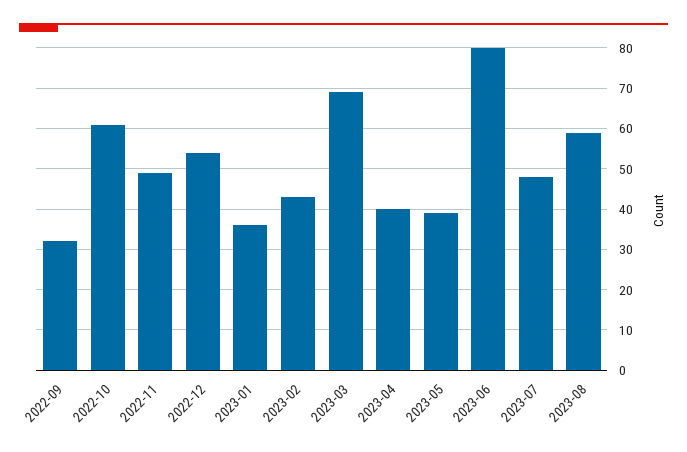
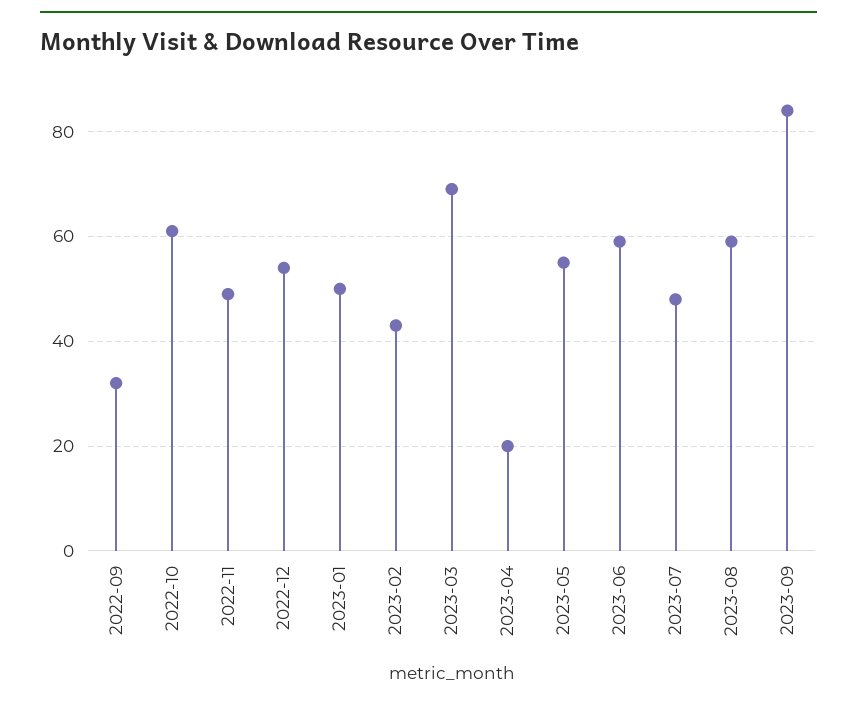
2023-01: 35 -> 50
2023-04: 40 -> 20
2023-05: 40 -> 55
2023-06: 80 -> 60
2023-09: none -> 85

